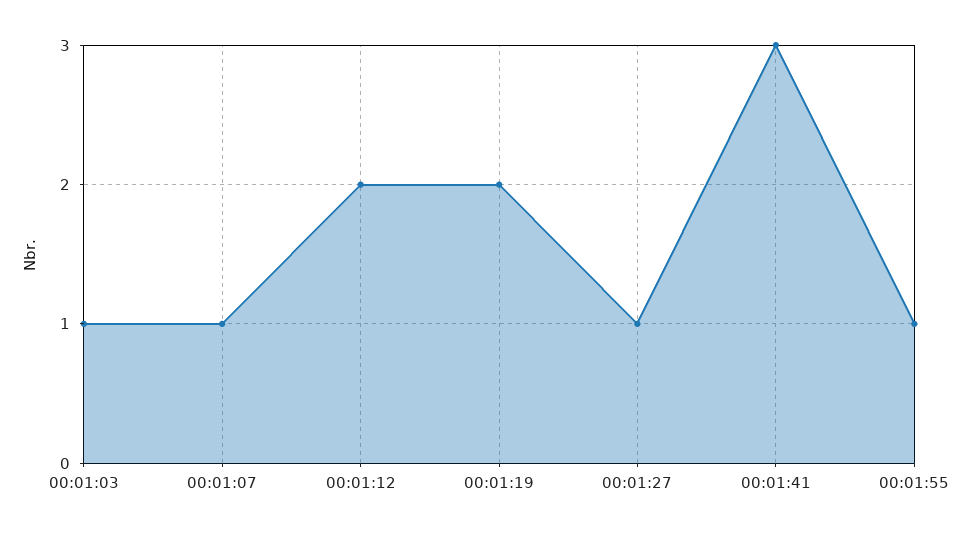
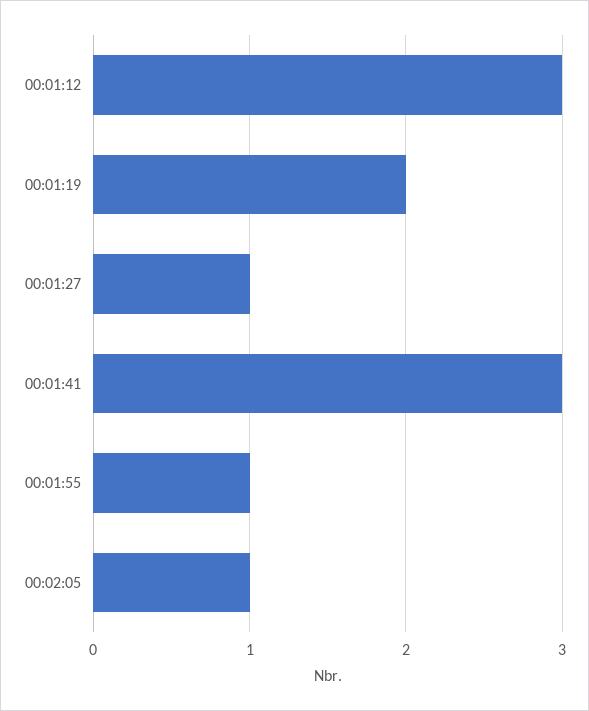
00:01:03: 1 -> none
00:01:07: 1 -> none
00:01:12: 2 -> 3
00:02:05: none -> 1

